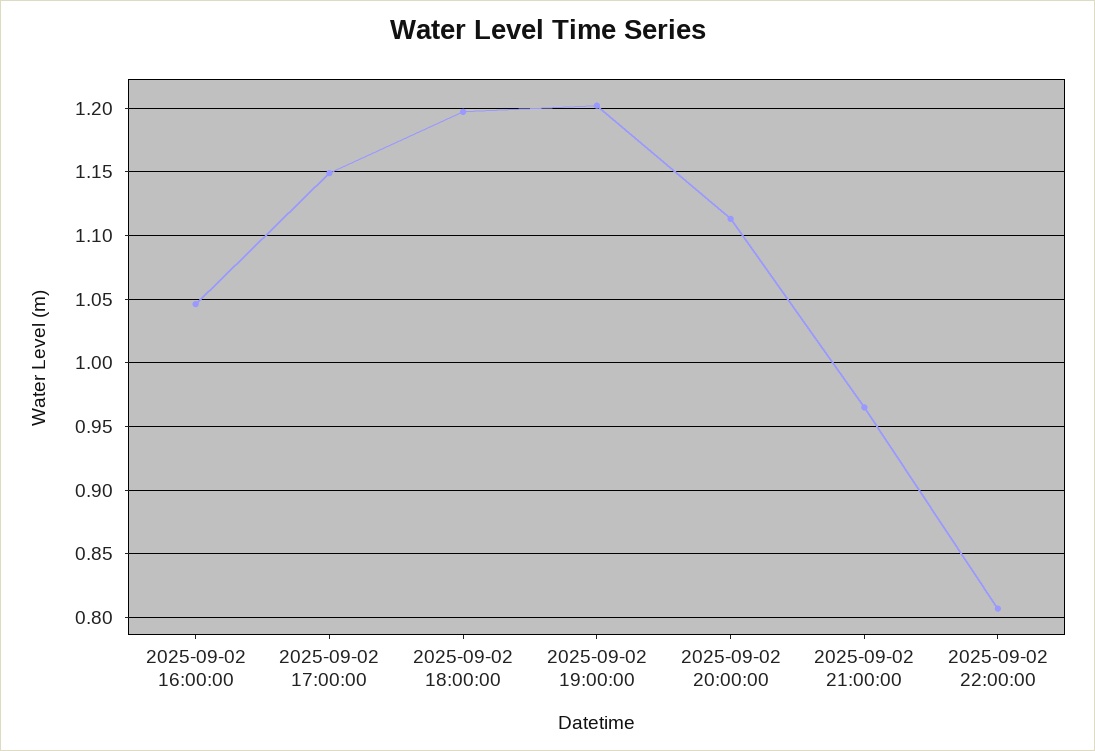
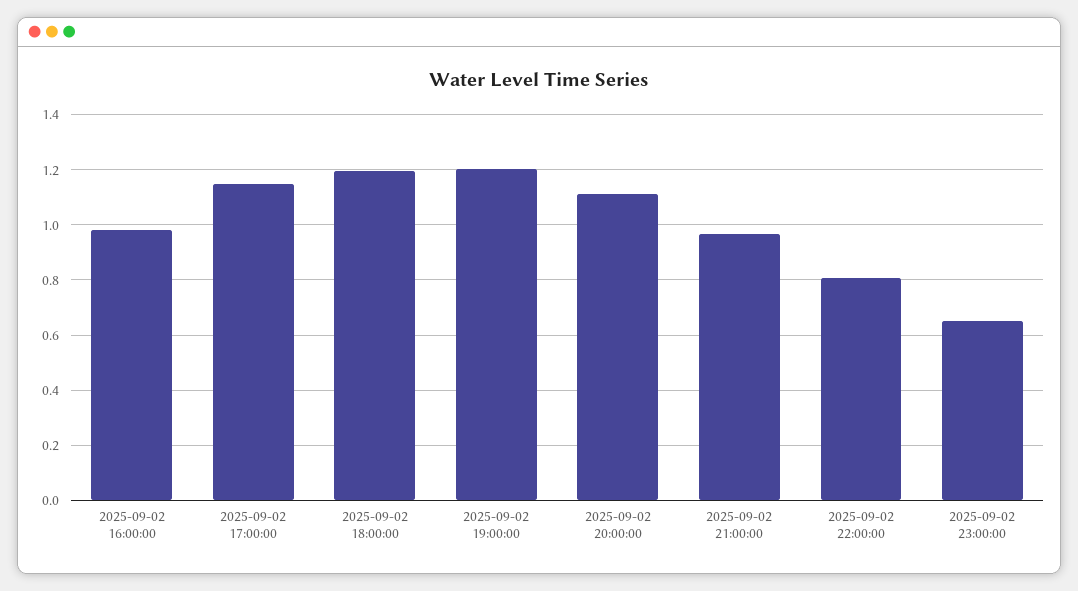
2025-09-02 16:00:00: 1.045 -> 0.975
2025-09-02 23:00:00: none -> 0.65

